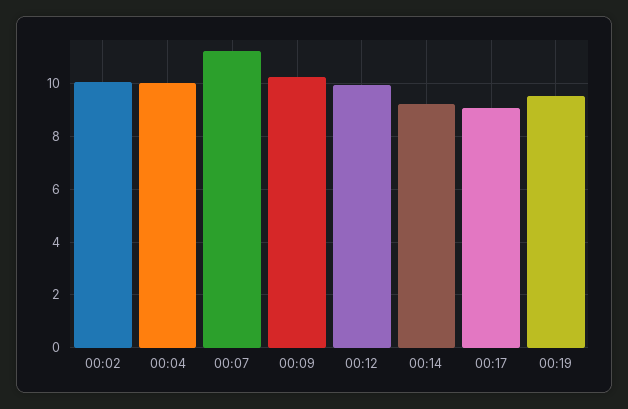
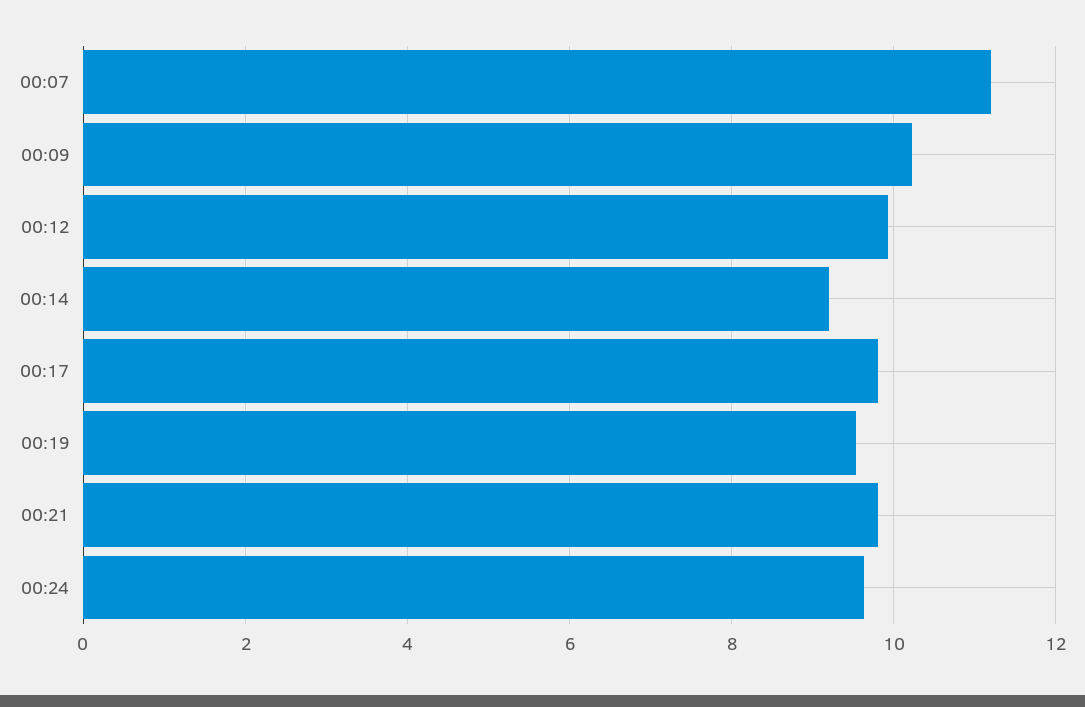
00:02: 10 -> none
00:04: 10 -> none
00:17: 9 -> 9.8
00:21: none -> 9.8
00:24: none -> 9.6

